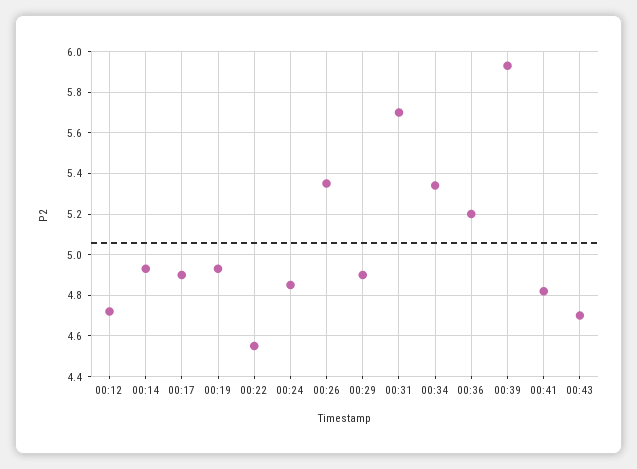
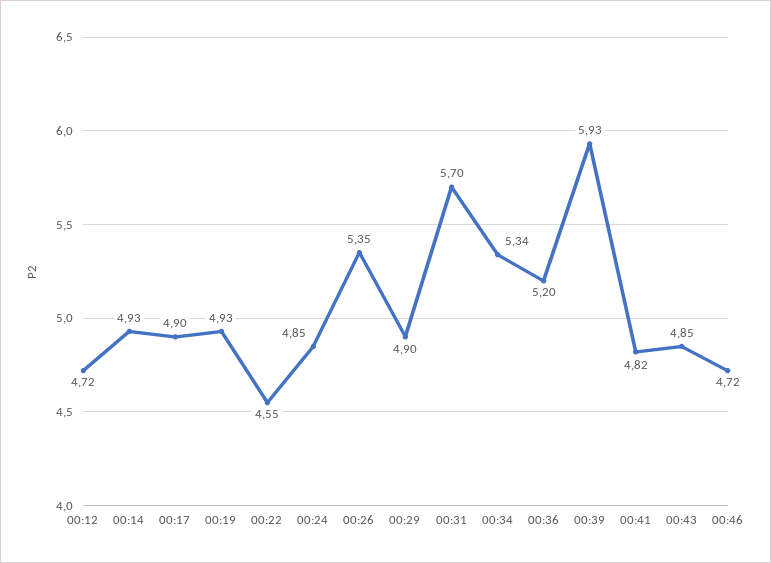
00:43: 4.7 -> 4.85
00:46: none -> 4.72

